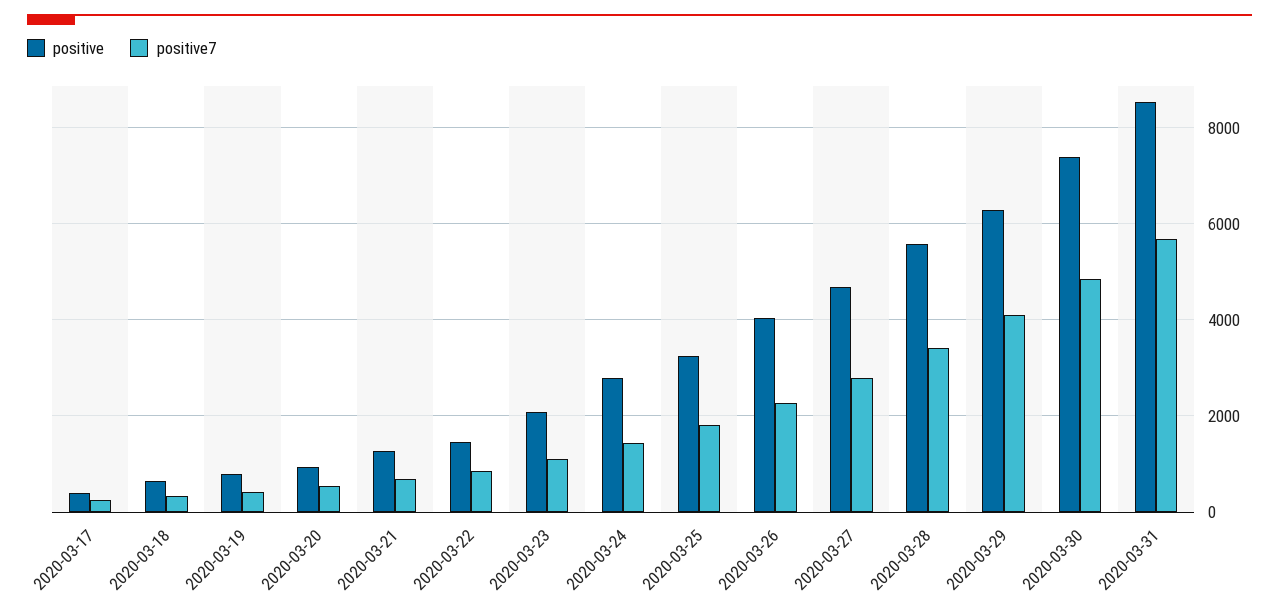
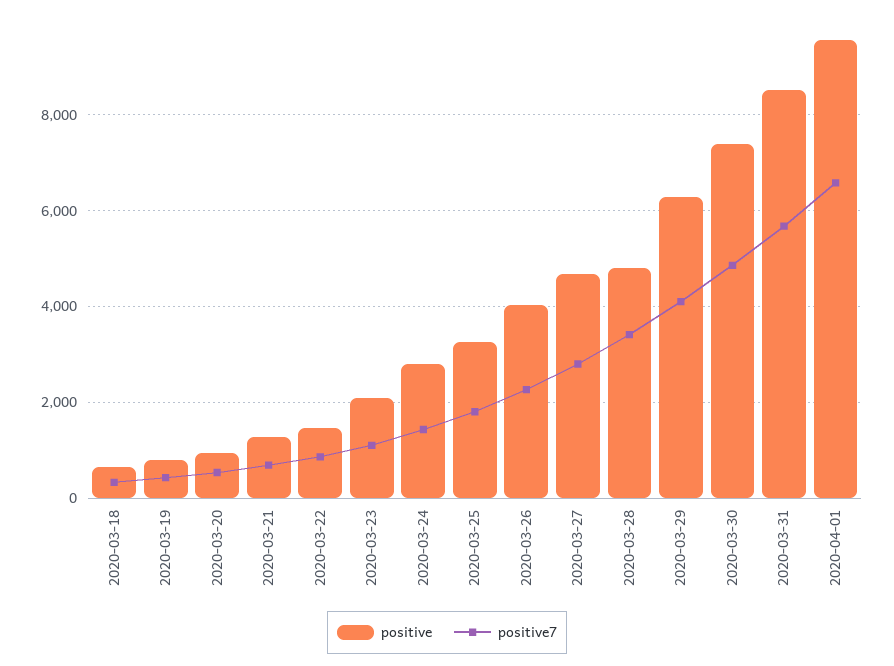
positive, 2020-03-17: 400 -> none
positive7, 2020-03-17: 200 -> none
positive, 2020-03-28: 5600 -> 4800
positive, 2020-04-01: none -> 9600
positive7, 2020-04-01: none -> 6600

